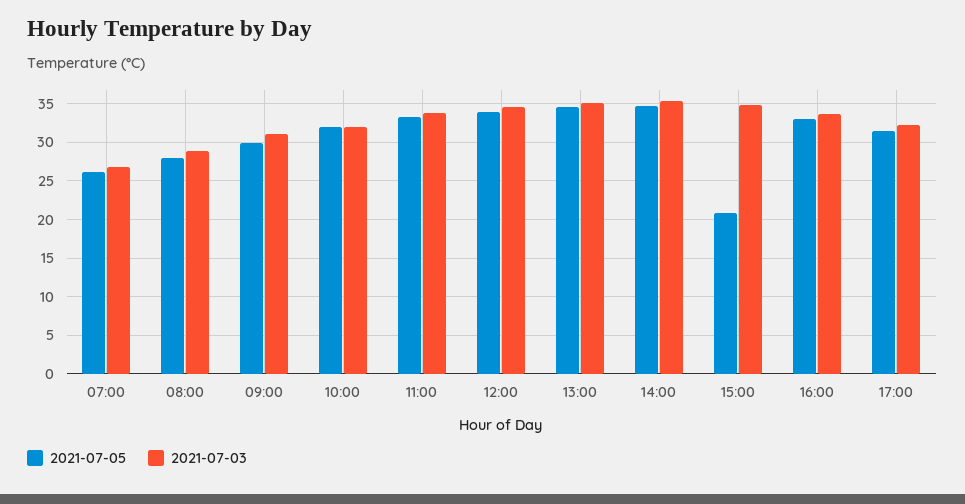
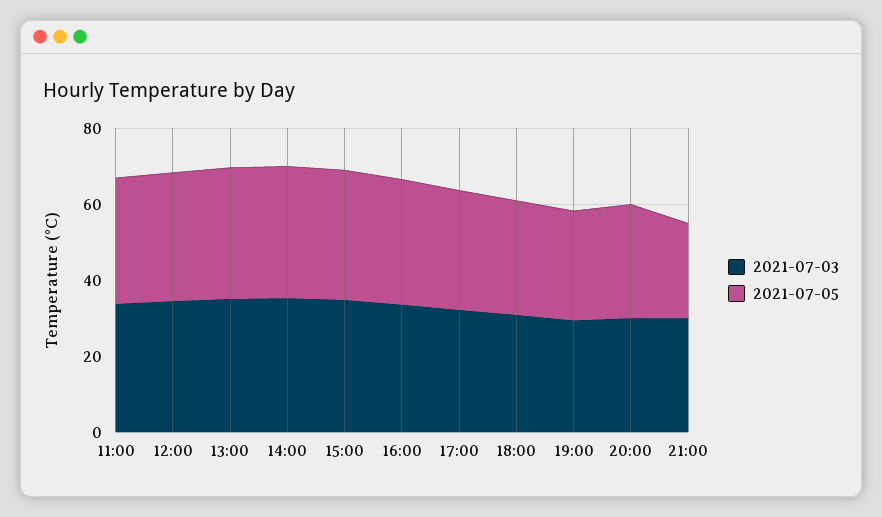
2021-07-05, 07:00: 26 -> none
2021-07-03, 07:00: 27 -> none
2021-07-05, 08:00: 28 -> none
2021-07-03, 08:00: 29 -> none
2021-07-05, 09:00: 30 -> none
2021-07-03, 09:00: 31 -> none
2021-07-05, 10:00: 32 -> none
2021-07-03, 10:00: 32 -> none
2021-07-05, 15:00: 21 -> 35
2021-07-03, 18:00: none -> 30
2021-07-05, 18:00: none -> 30
2021-07-03, 19:00: none -> 30
2021-07-05, 19:00: none -> 30
2021-07-03, 20:00: none -> 30
2021-07-05, 20:00: none -> 30
2021-07-03, 21:00: none -> 30
2021-07-05, 21:00: none -> 25

